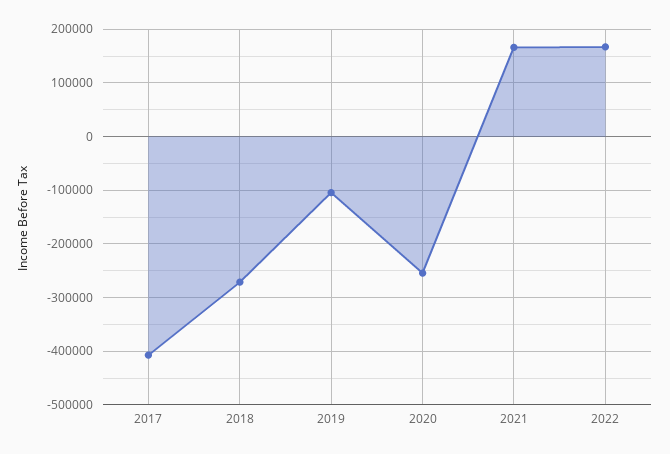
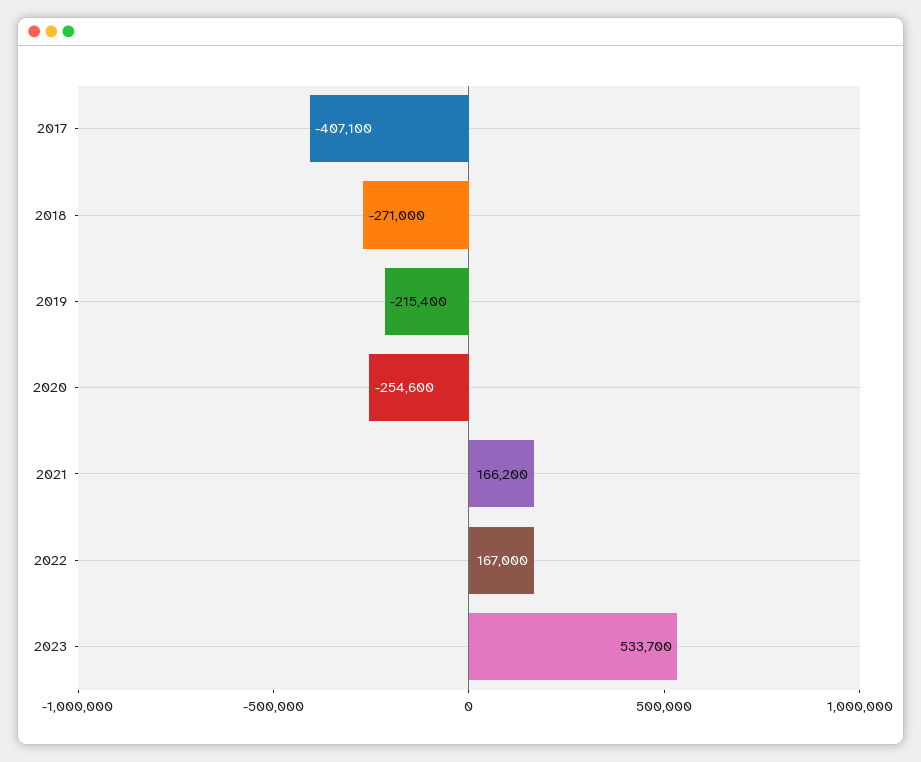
2019: -100000 -> -215400
2023: none -> 533700

